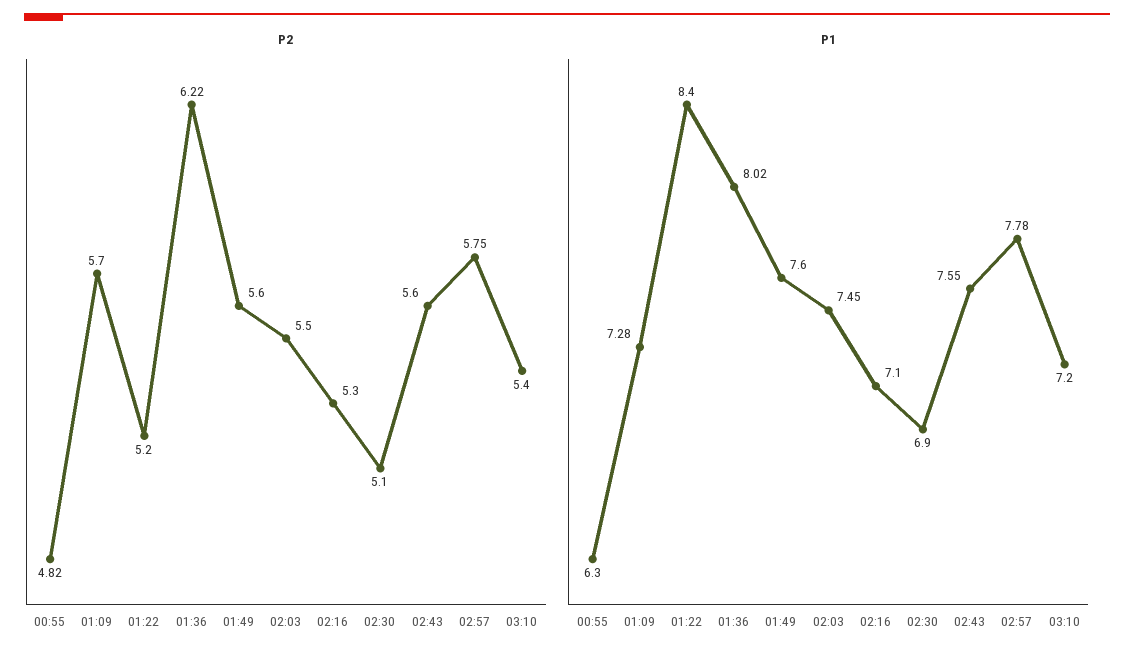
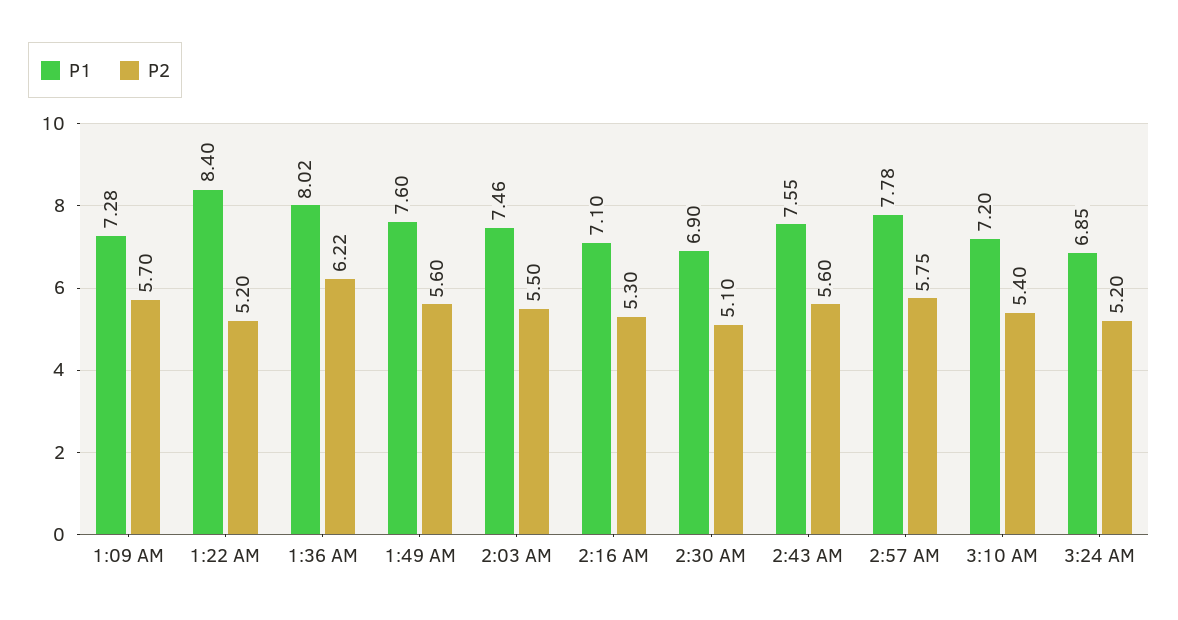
P2, 00:55: 4.82 -> none
P1, 00:55: 6.3 -> none
P1, 02:03: 7.45 -> 7.46
P1, 3:24 AM: none -> 6.85
P2, 3:24 AM: none -> 5.2

